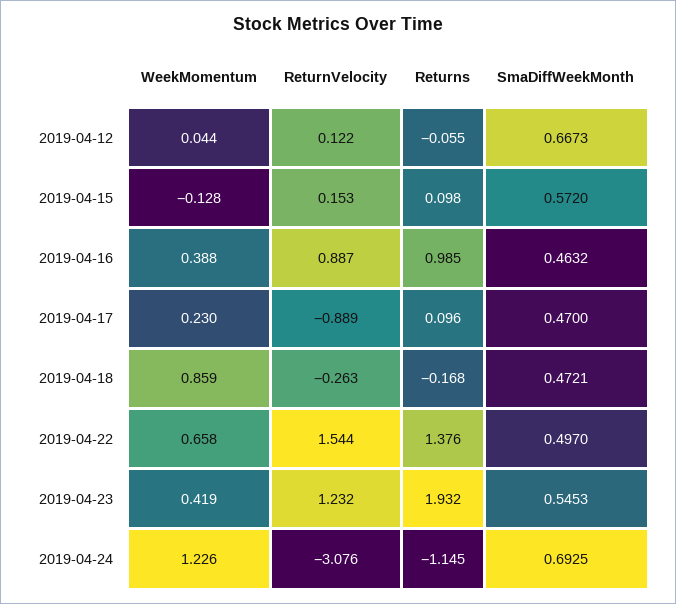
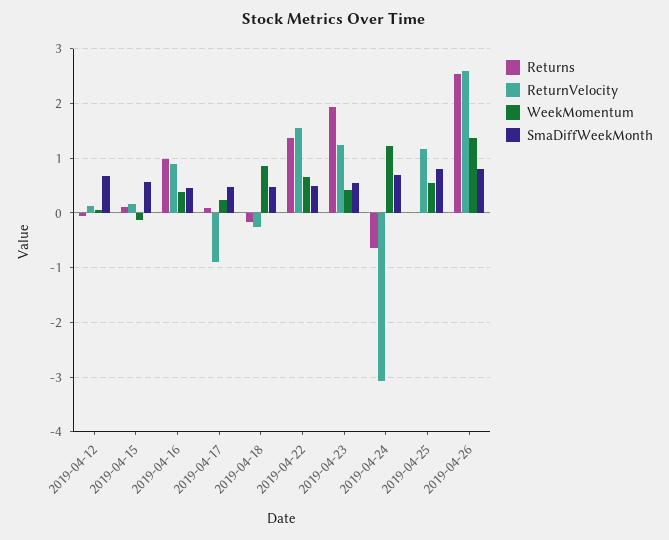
Returns, 2019-04-24: -1.145 -> -0.6
Returns, 2019-04-25: none -> 0
ReturnVelocity, 2019-04-25: none -> 1.2
WeekMomentum, 2019-04-25: none -> 0.6
SmaDiffWeekMonth, 2019-04-25: none -> 0.8
Returns, 2019-04-26: none -> 2.6
ReturnVelocity, 2019-04-26: none -> 2.6
WeekMomentum, 2019-04-26: none -> 1.4
SmaDiffWeekMonth, 2019-04-26: none -> 0.8

